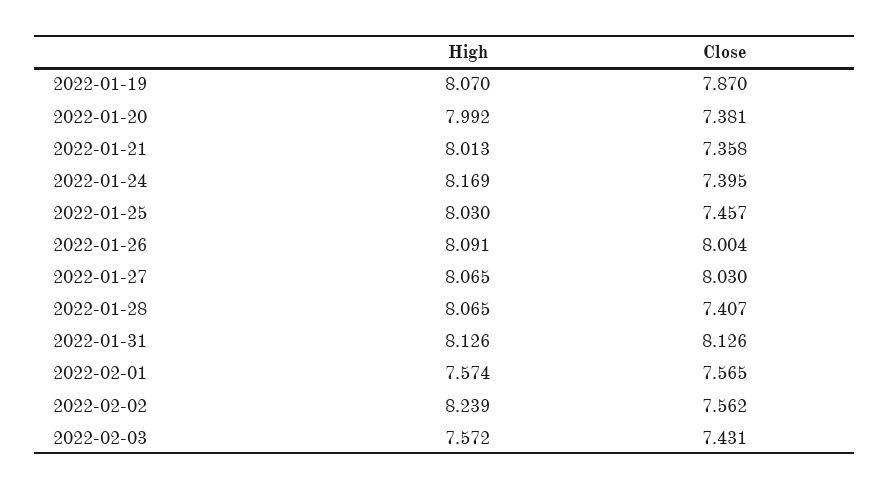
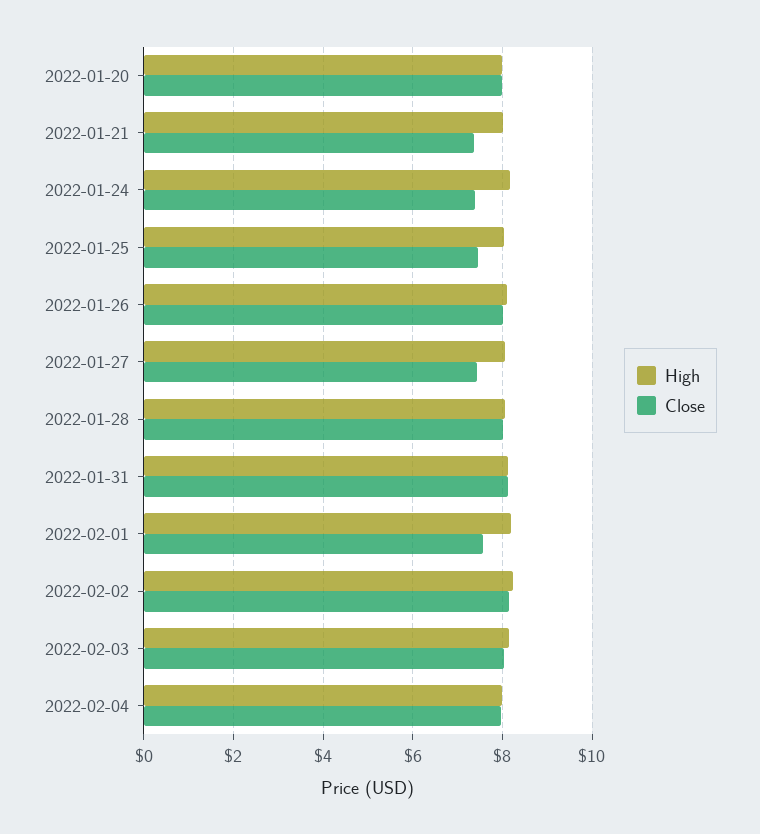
High, 2022-01-19: 8.07 -> none
Close, 2022-01-19: 7.87 -> none
Close, 2022-01-20: 7.381 -> 8
Close, 2022-01-27: 8.03 -> 7.4
Close, 2022-01-28: 7.407 -> 8
High, 2022-02-01: 7.574 -> 8.2
Close, 2022-02-02: 7.562 -> 8.2
High, 2022-02-03: 7.572 -> 8.2
Close, 2022-02-03: 7.431 -> 8
High, 2022-02-04: none -> 8
Close, 2022-02-04: none -> 8

